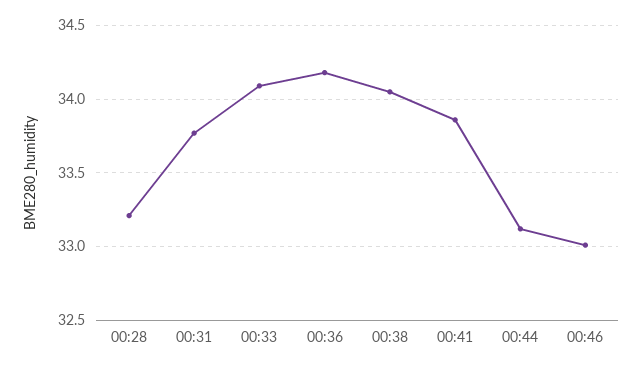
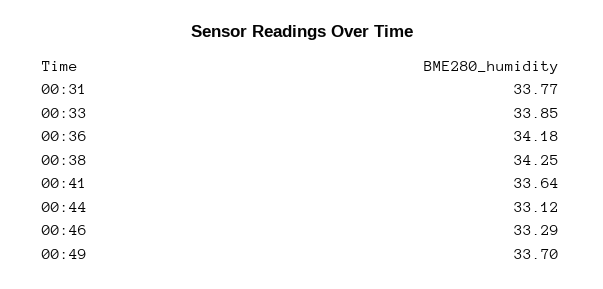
00:28: 33.2 -> none
00:33: 34.1 -> 33.85
00:38: 34.05 -> 34.25
00:41: 33.85 -> 33.64
00:46: 33 -> 33.29
00:49: none -> 33.7

